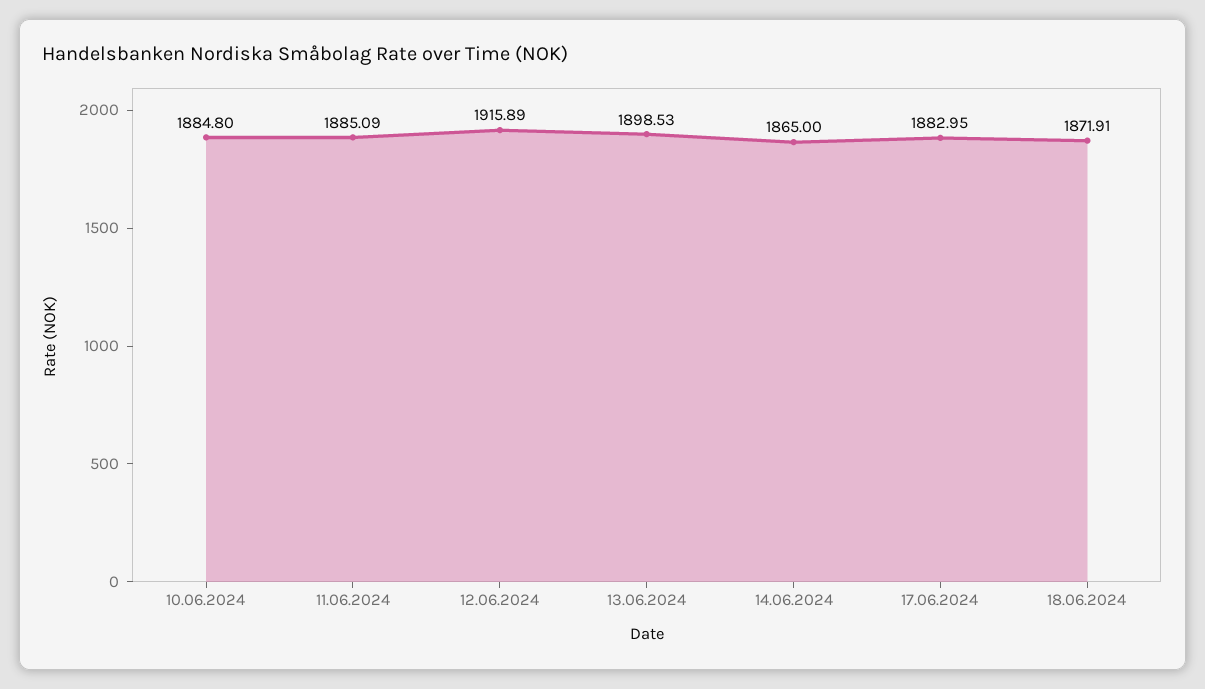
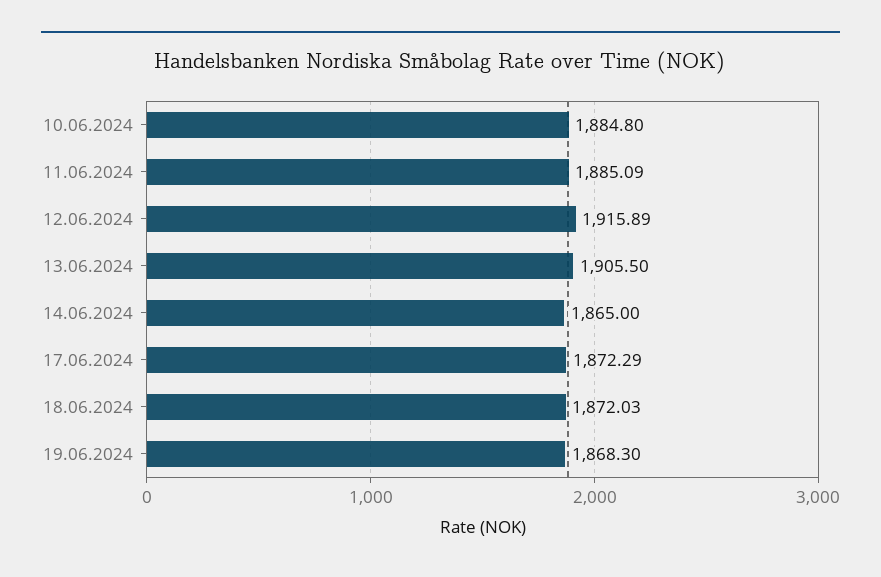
13.06.2024: 1898.53 -> 1905.5
17.06.2024: 1882.95 -> 1872.29
18.06.2024: 1871.91 -> 1872.03
19.06.2024: none -> 1868.3

